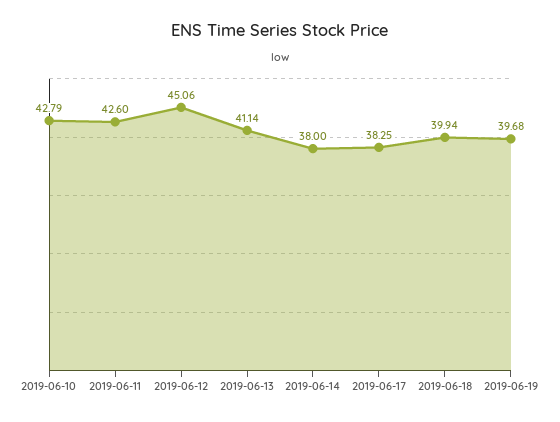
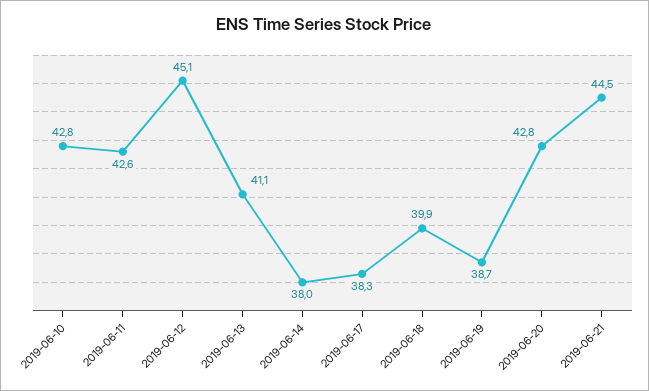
2019-06-19: 39.68 -> 38.7
2019-06-20: none -> 42.8
2019-06-21: none -> 44.5

